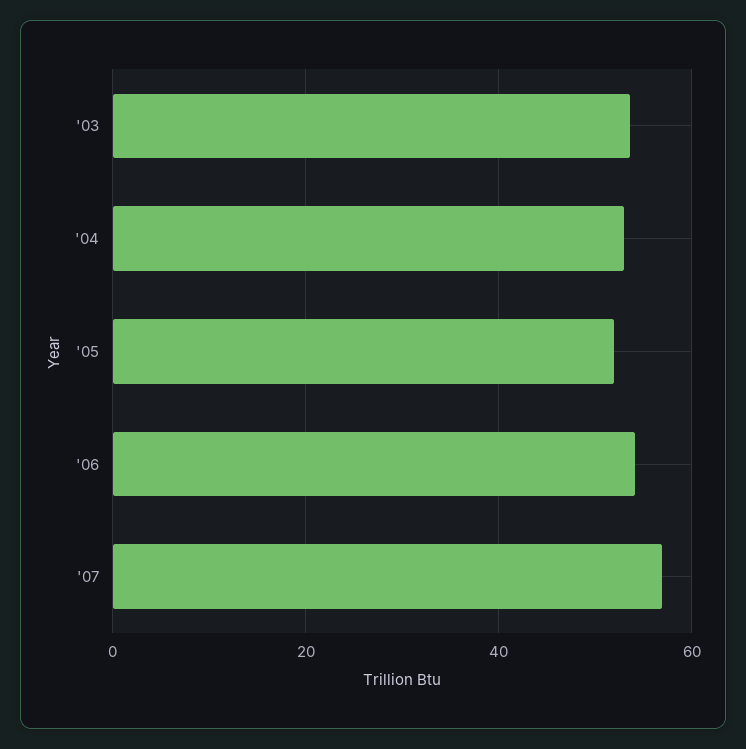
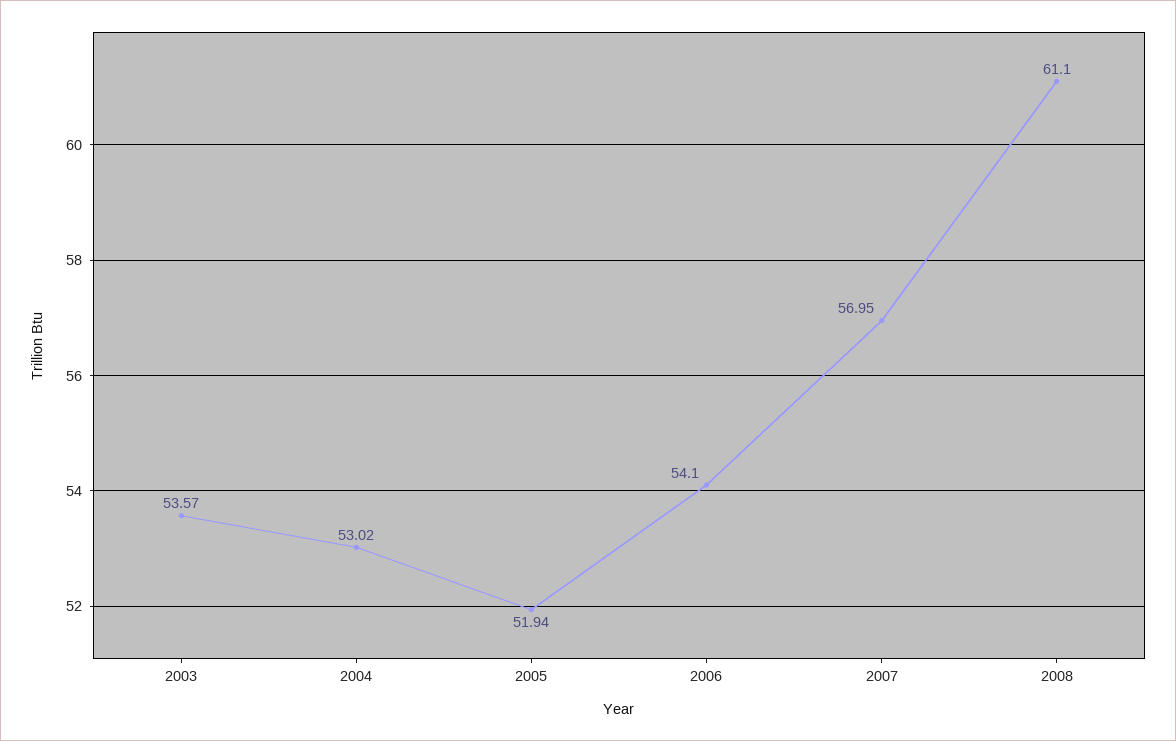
2008: none -> 61.1

